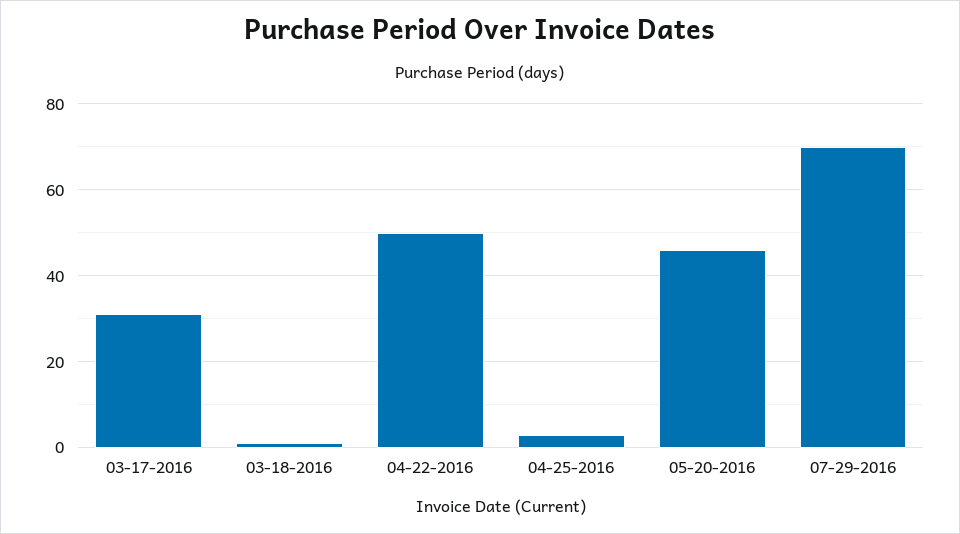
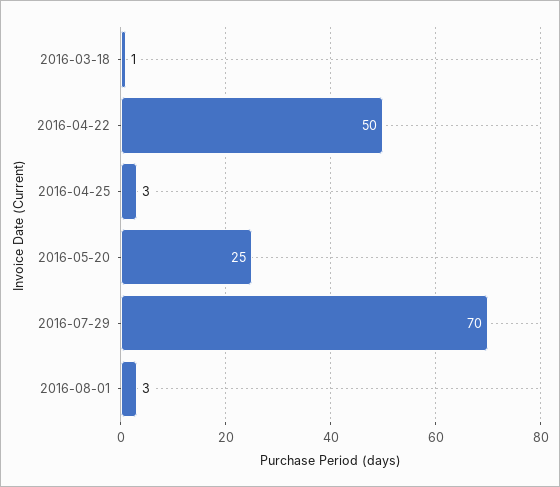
03-17-2016: 30 -> none
05-20-2016: 45 -> 25
2016-08-01: none -> 3

